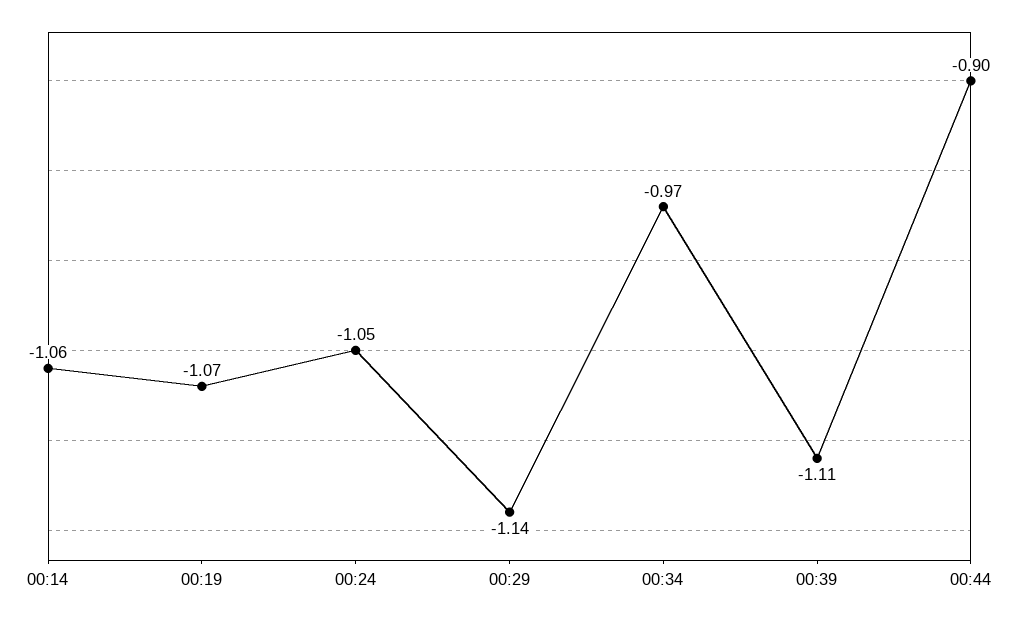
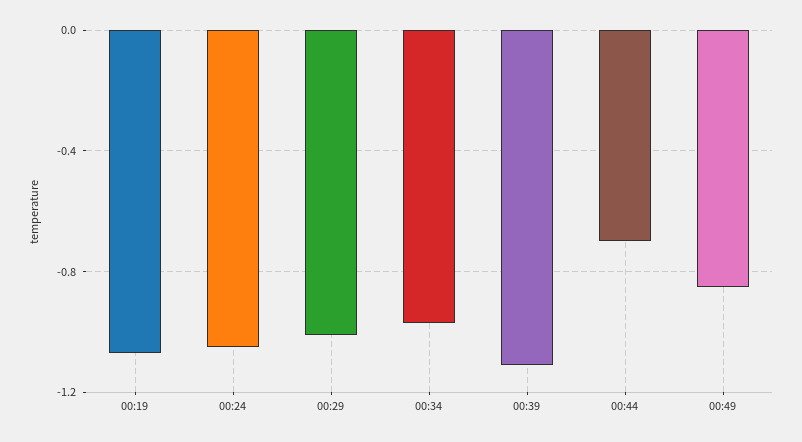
00:14: -1.06 -> none
00:29: -1.14 -> -1
00:44: -0.9 -> -0.7
00:49: none -> -0.85

